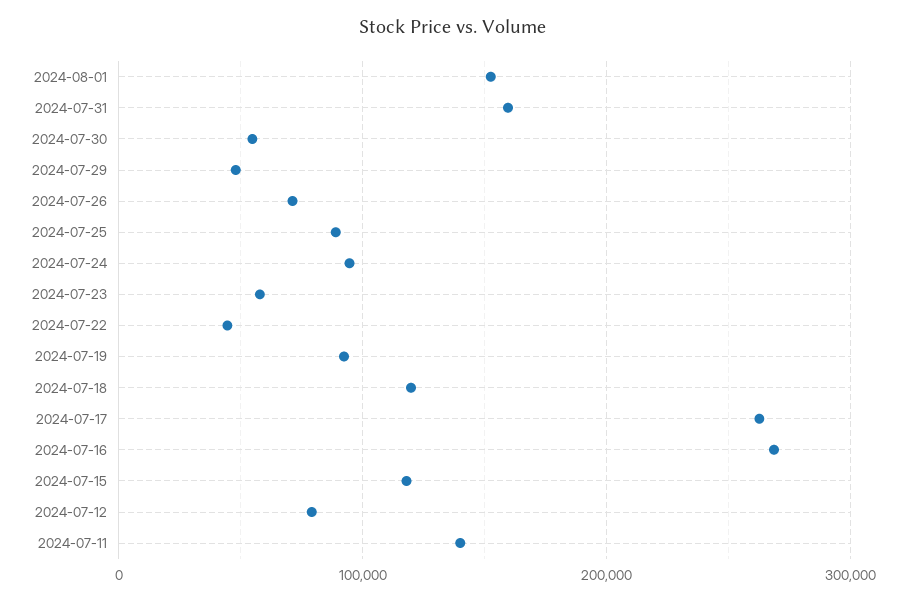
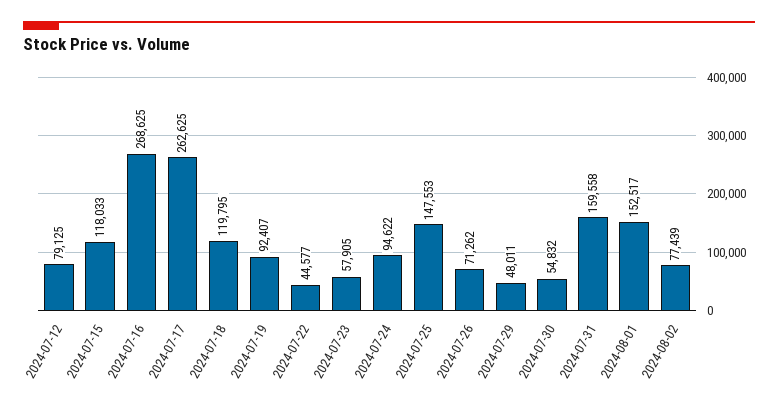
2024-07-25: 90000 -> 147553
2024-07-11: 140000 -> none
2024-08-02: none -> 77439

